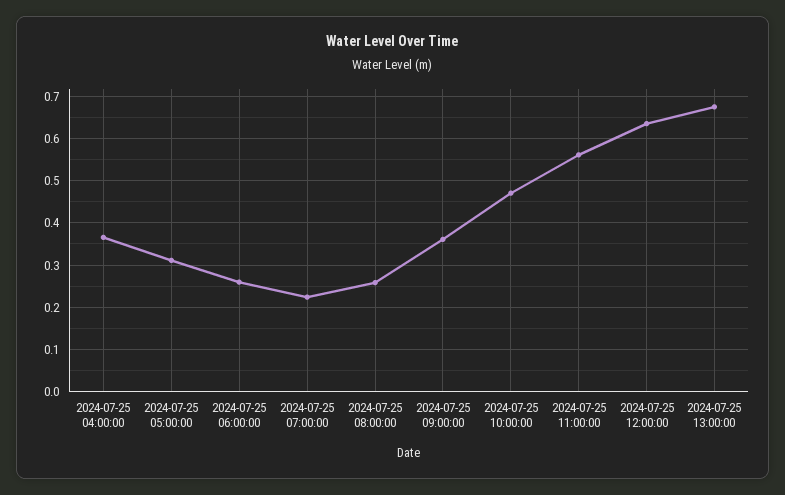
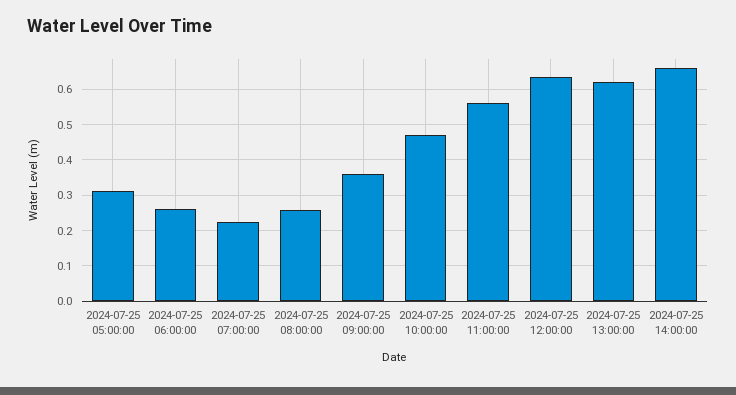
2024-07-25 04:00:00: 0.36 -> none
2024-07-25 13:00:00: 0.68 -> 0.62
2024-07-25 14:00:00: none -> 0.66

